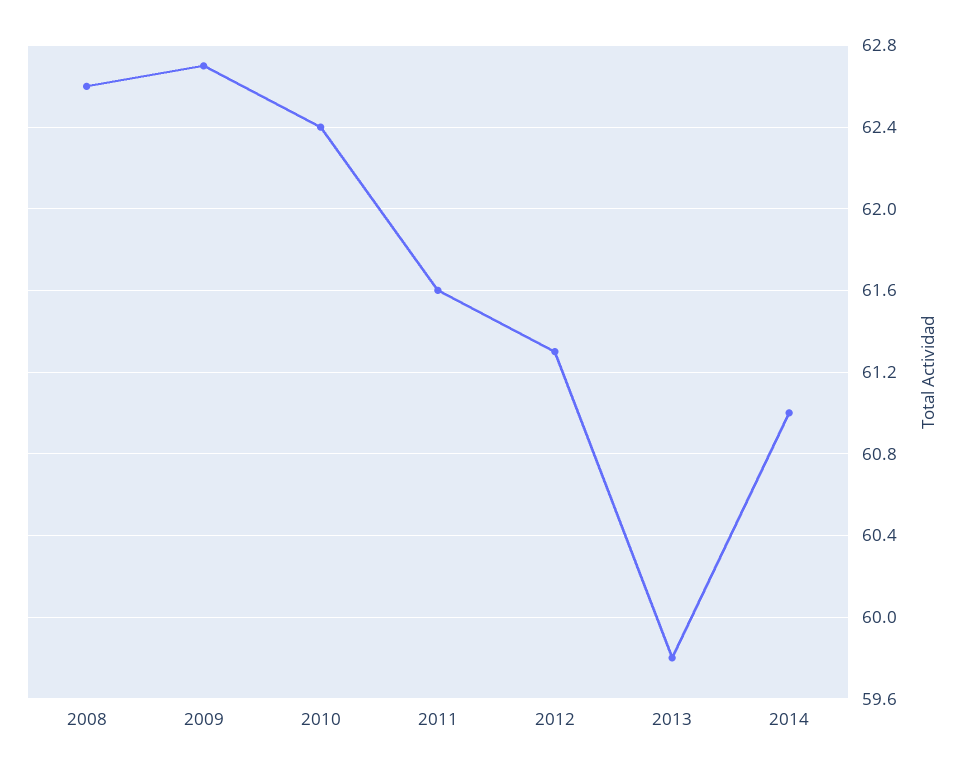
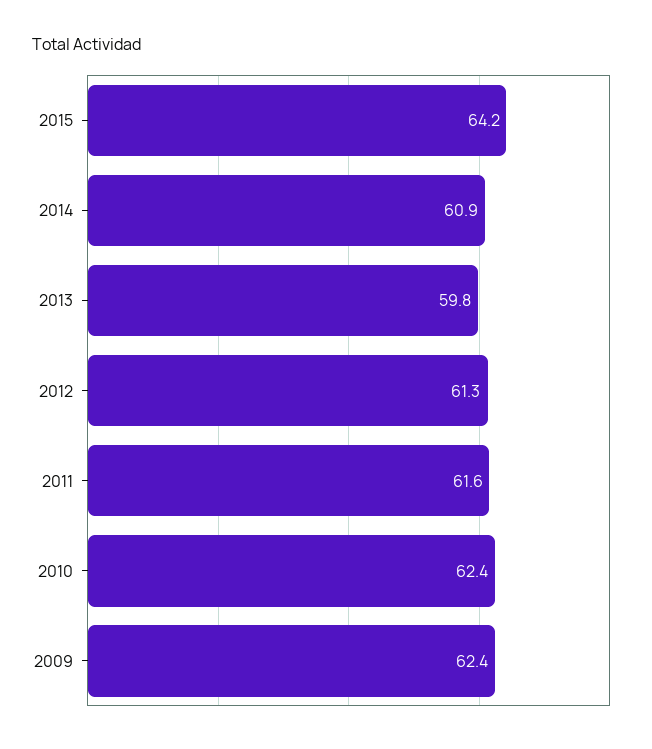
2008: 62.6 -> none
2009: 62.7 -> 62.4
2014: 61 -> 60.9
2015: none -> 64.2

